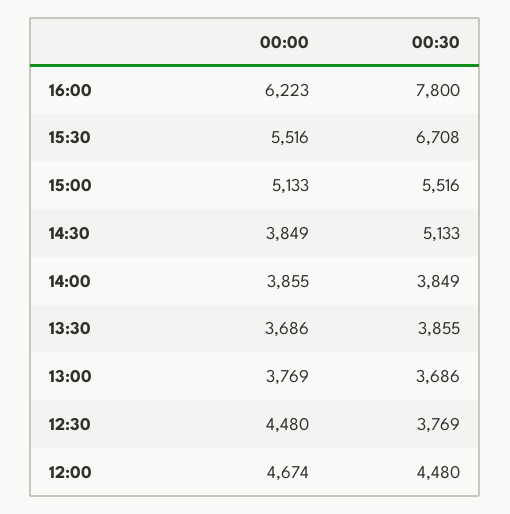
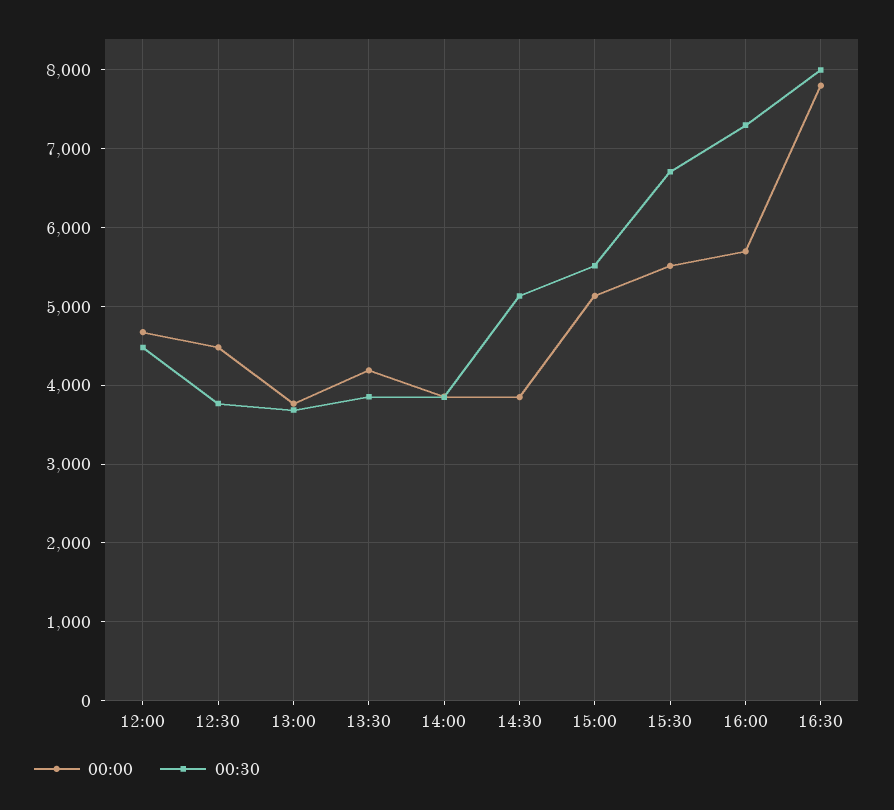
00:00, 16:00: 6223 -> 5700
00:30, 16:00: 7800 -> 7300
00:00, 13:30: 3686 -> 4200
00:00, 16:30: none -> 7800
00:30, 16:30: none -> 8000

